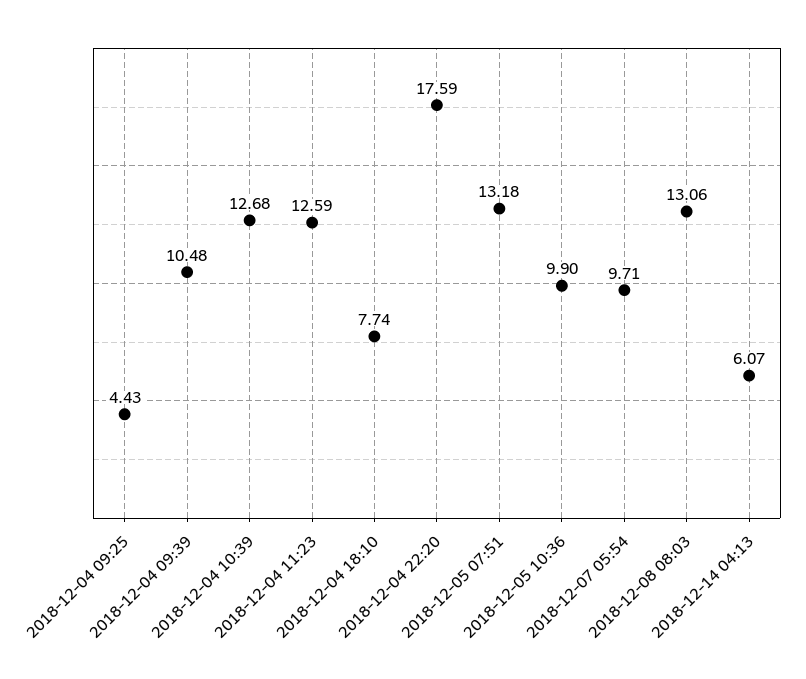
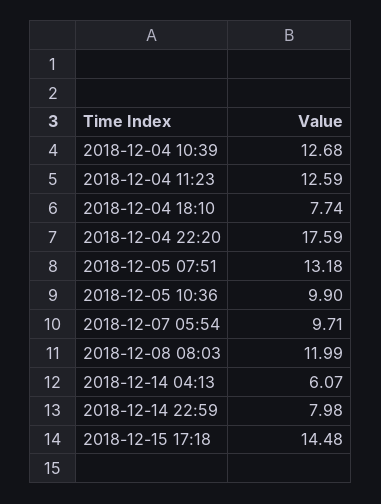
2018-12-04 09:25: 4.43 -> none
2018-12-04 09:39: 10.48 -> none
2018-12-08 08:03: 13.06 -> 11.99
2018-12-14 22:59: none -> 7.98
2018-12-15 17:18: none -> 14.48

